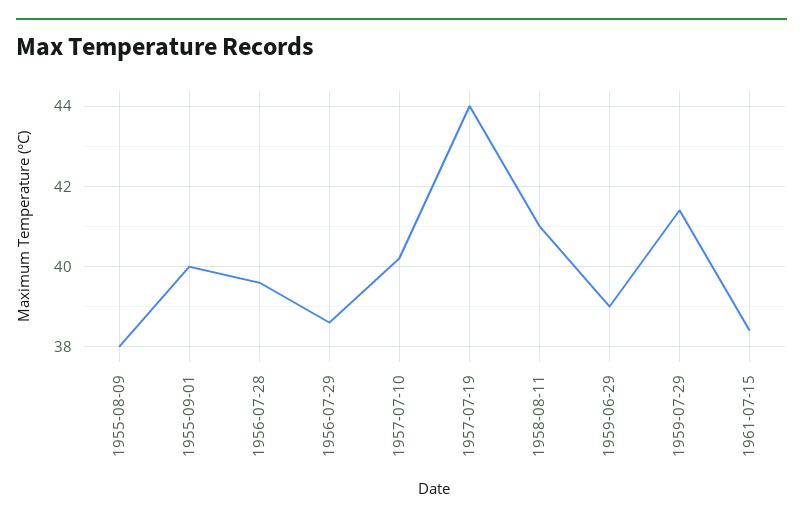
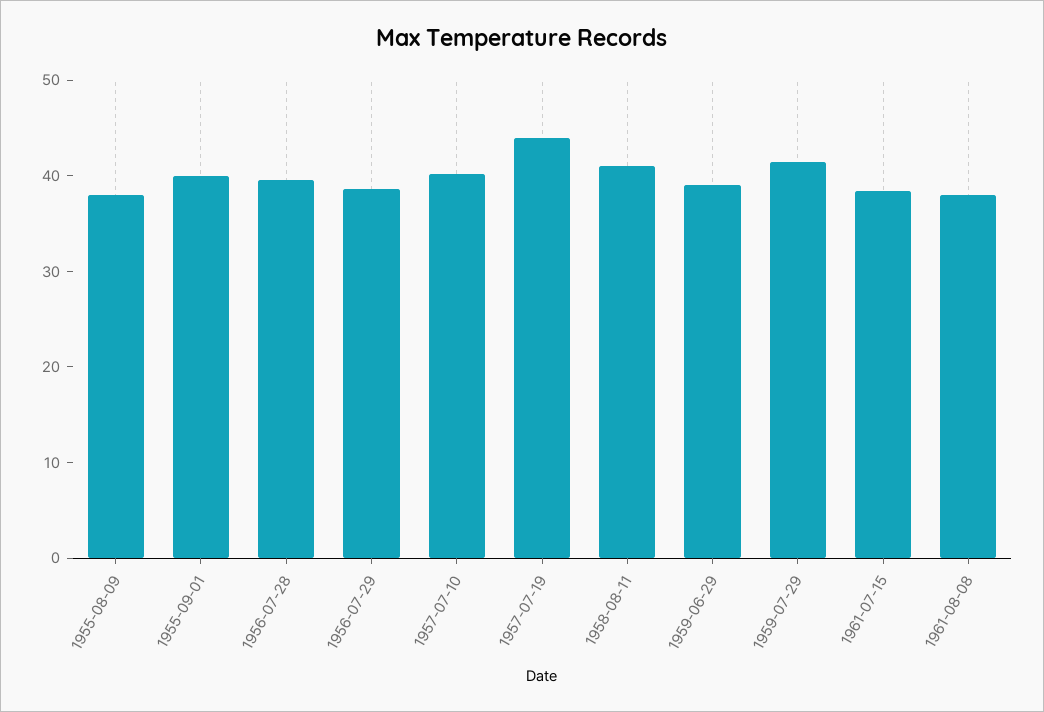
1961-08-08: none -> 38

